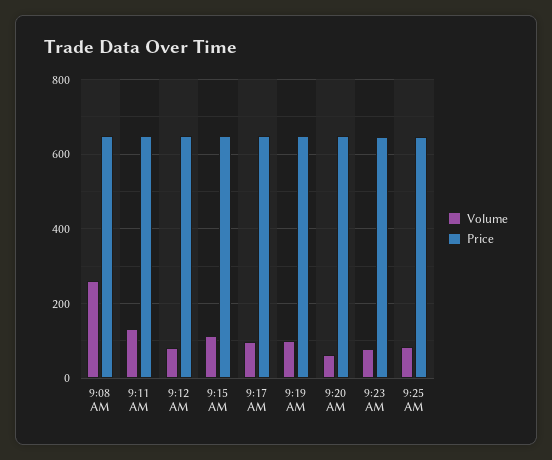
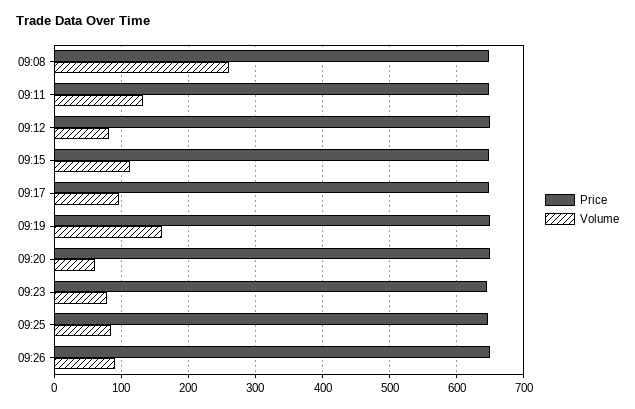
Volume, 9:19 AM: 100 -> 160
Price, 09:26: none -> 650
Volume, 09:26: none -> 90

